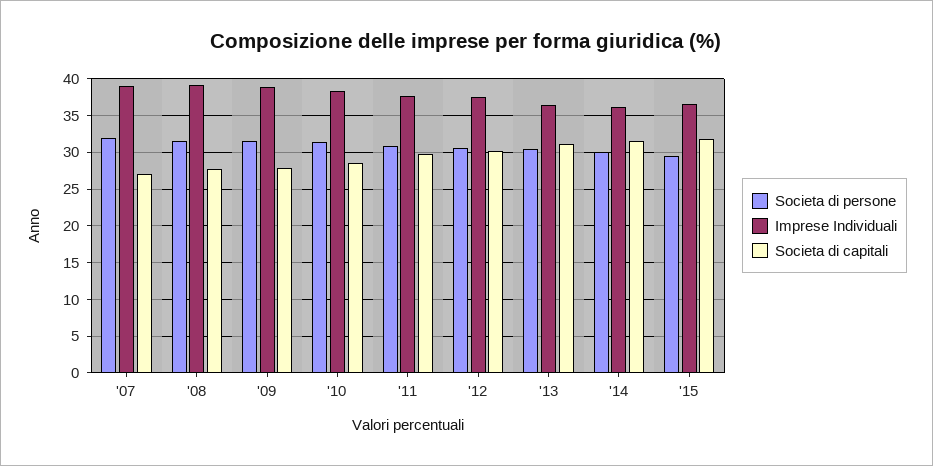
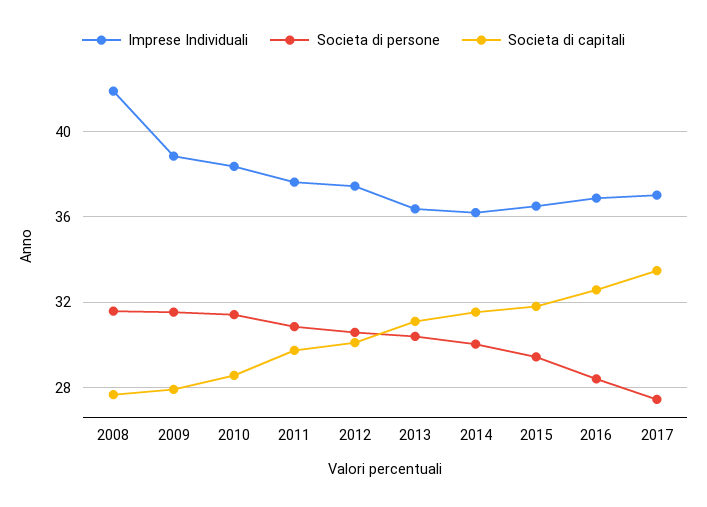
Societa di persone, '07: 32 -> none
Imprese Individuali, '07: 39 -> none
Societa di capitali, '07: 27 -> none
Imprese Individuali, '08: 39 -> 42
Imprese Individuali, 2016: none -> 37
Societa di persone, 2016: none -> 28.5
Societa di capitali, 2016: none -> 32.5
Imprese Individuali, 2017: none -> 37
Societa di persone, 2017: none -> 27.5
Societa di capitali, 2017: none -> 33.5

